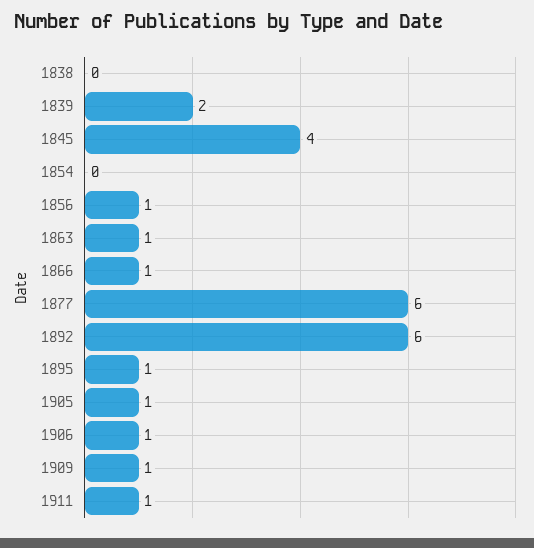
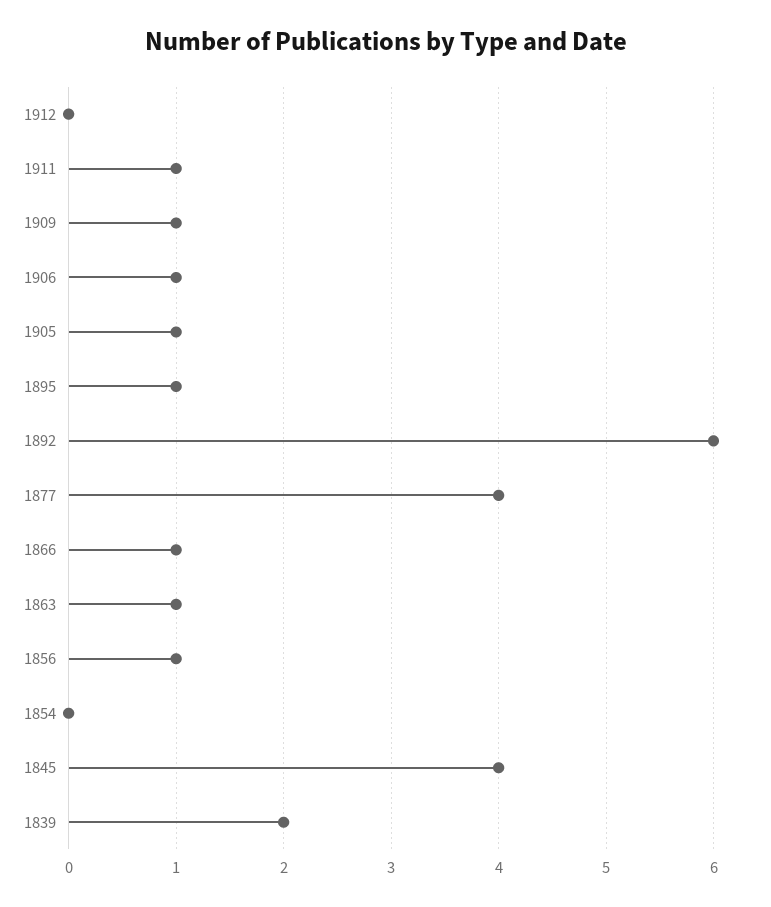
1838: 0 -> none
1877: 6 -> 4
1912: none -> 0

